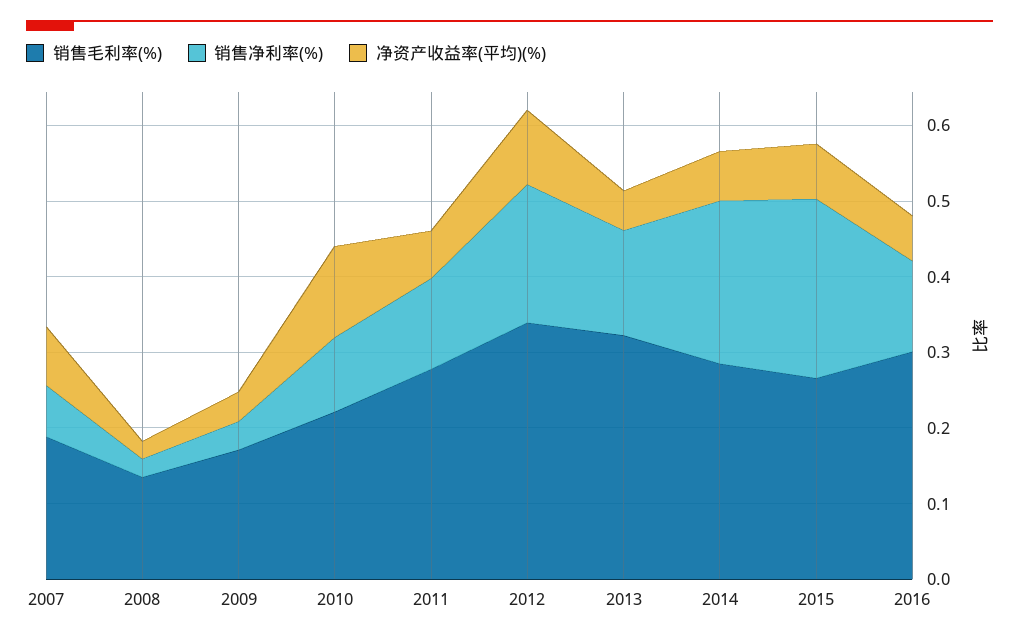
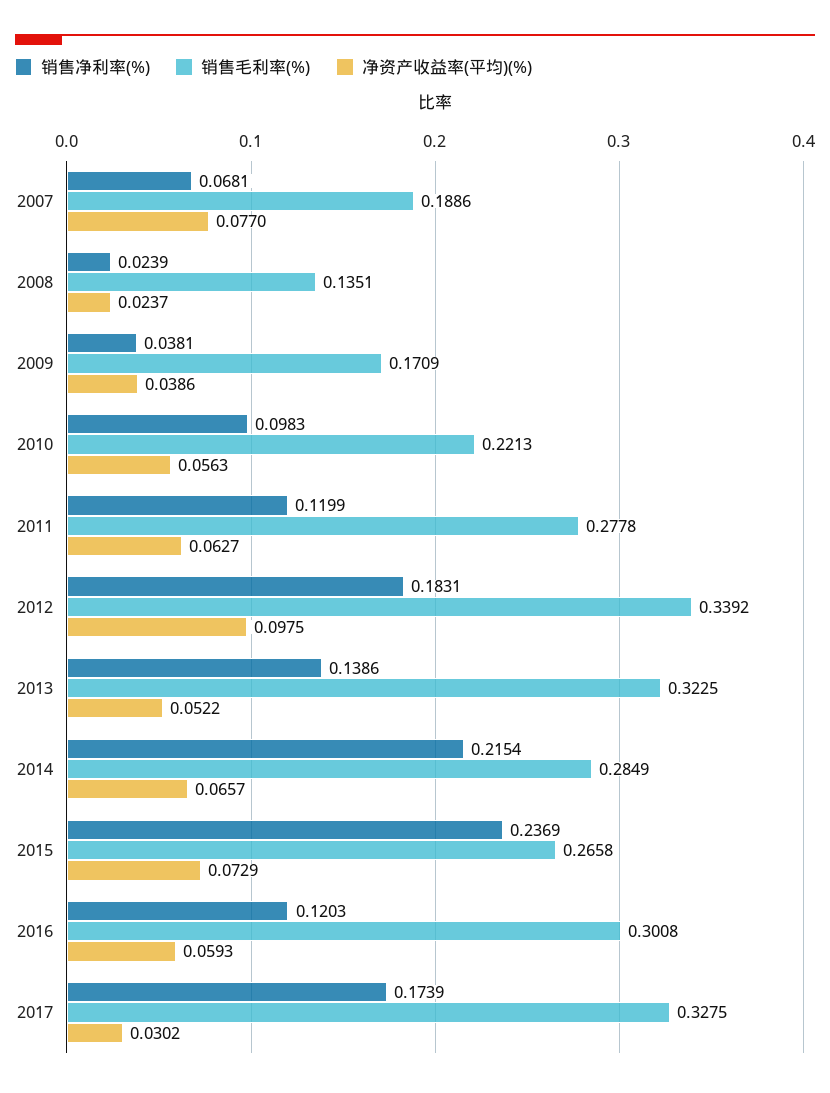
净资产收益率(平均)(%), 2010: 0.12 -> 0.0563
销售净利率(%), 2017: none -> 0.1739
销售毛利率(%), 2017: none -> 0.3275
净资产收益率(平均)(%), 2017: none -> 0.0302

